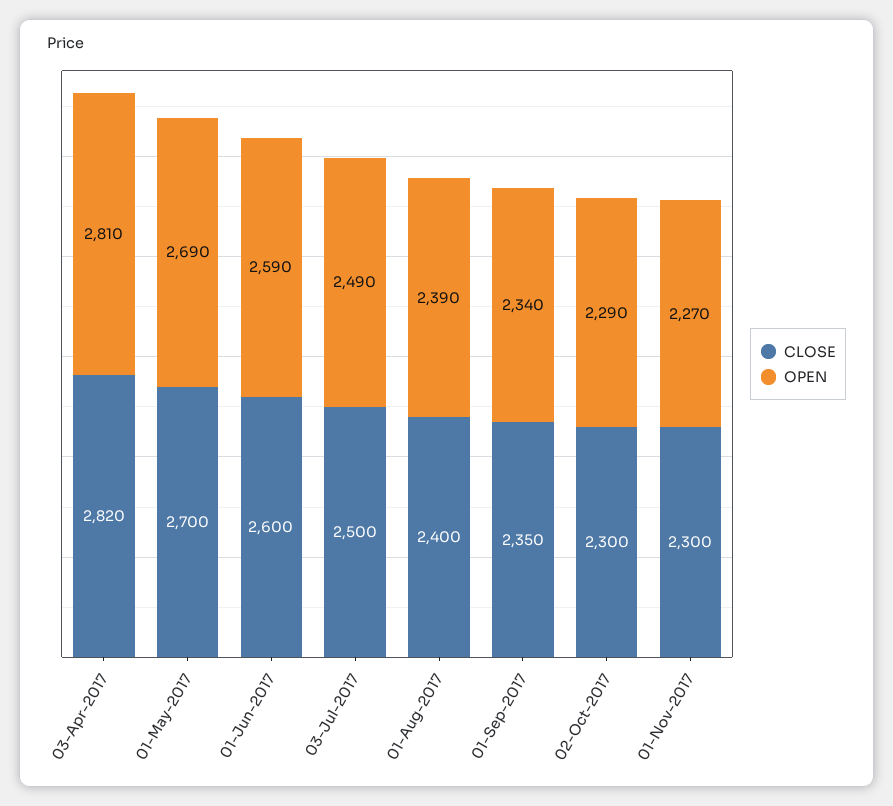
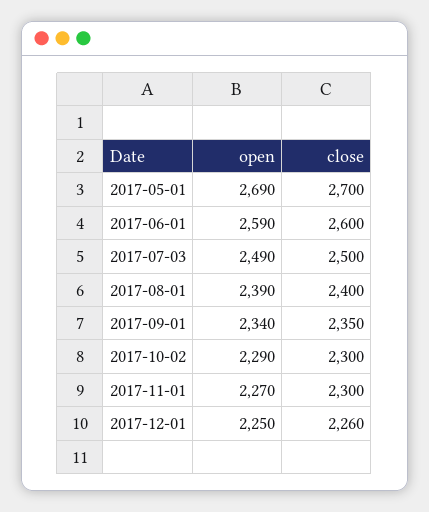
CLOSE, 03-Apr-2017: 2820 -> none
OPEN, 03-Apr-2017: 2810 -> none
OPEN, 2017-12-01: none -> 2250
CLOSE, 2017-12-01: none -> 2260

